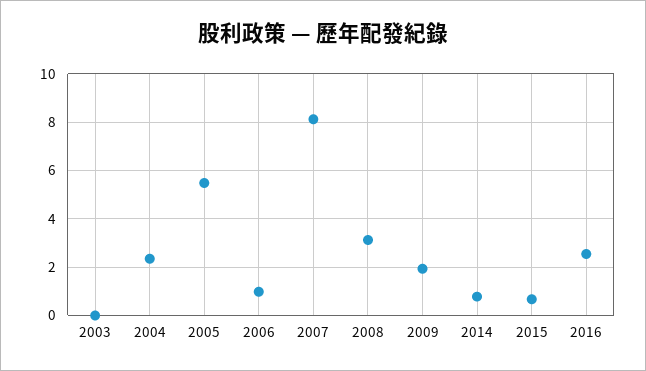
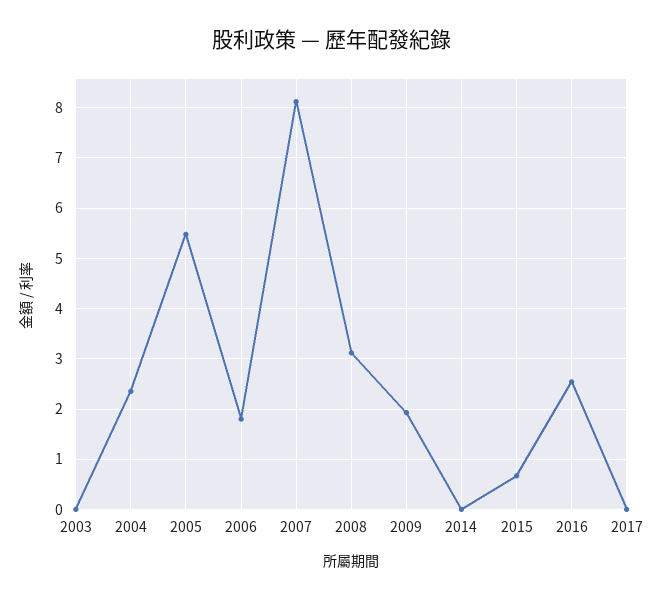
2006: 1 -> 1.8
2014: 0.75 -> 0
2017: none -> 0

